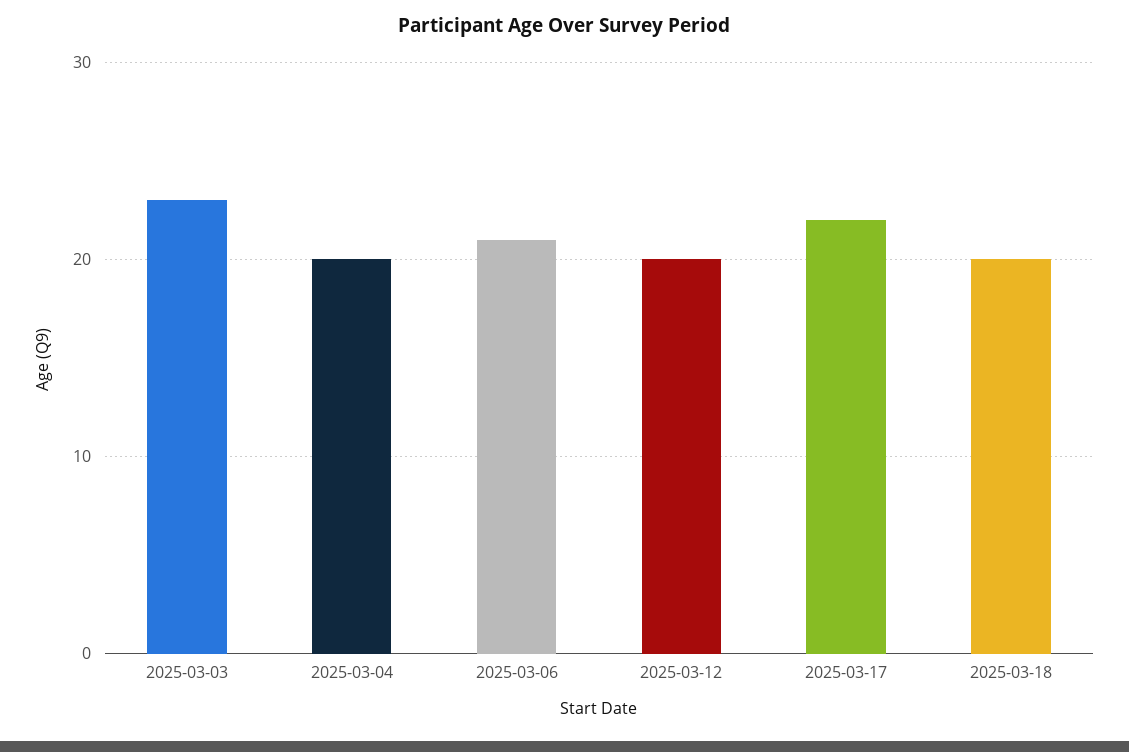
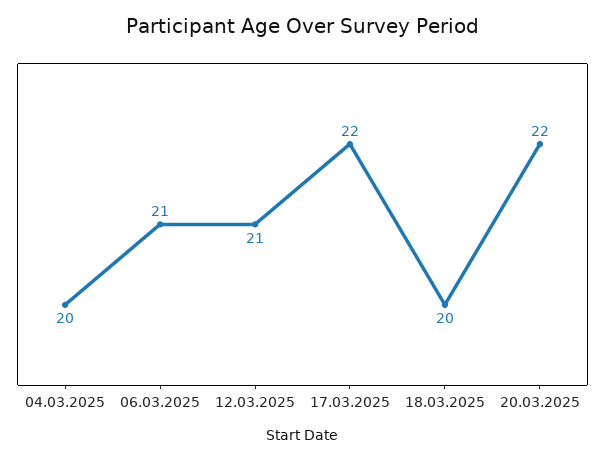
2025-03-03: 23 -> none
2025-03-12: 20 -> 21
20.03.2025: none -> 22

